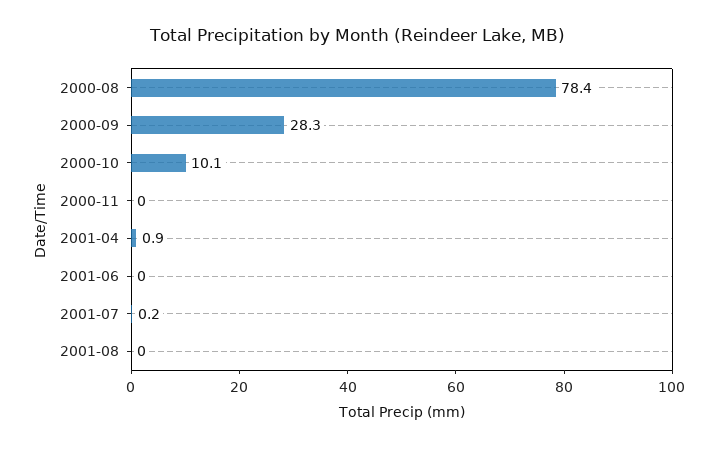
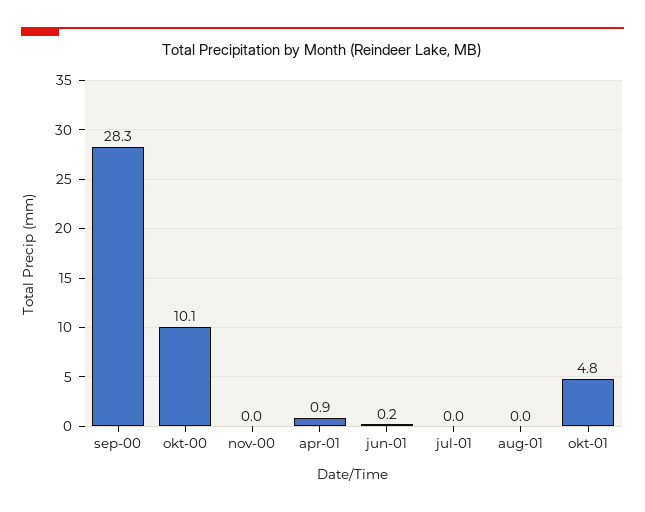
2000-08: 78.4 -> none
2001-06: 0 -> 0.2
2001-07: 0.2 -> 0
okt-01: none -> 4.8

